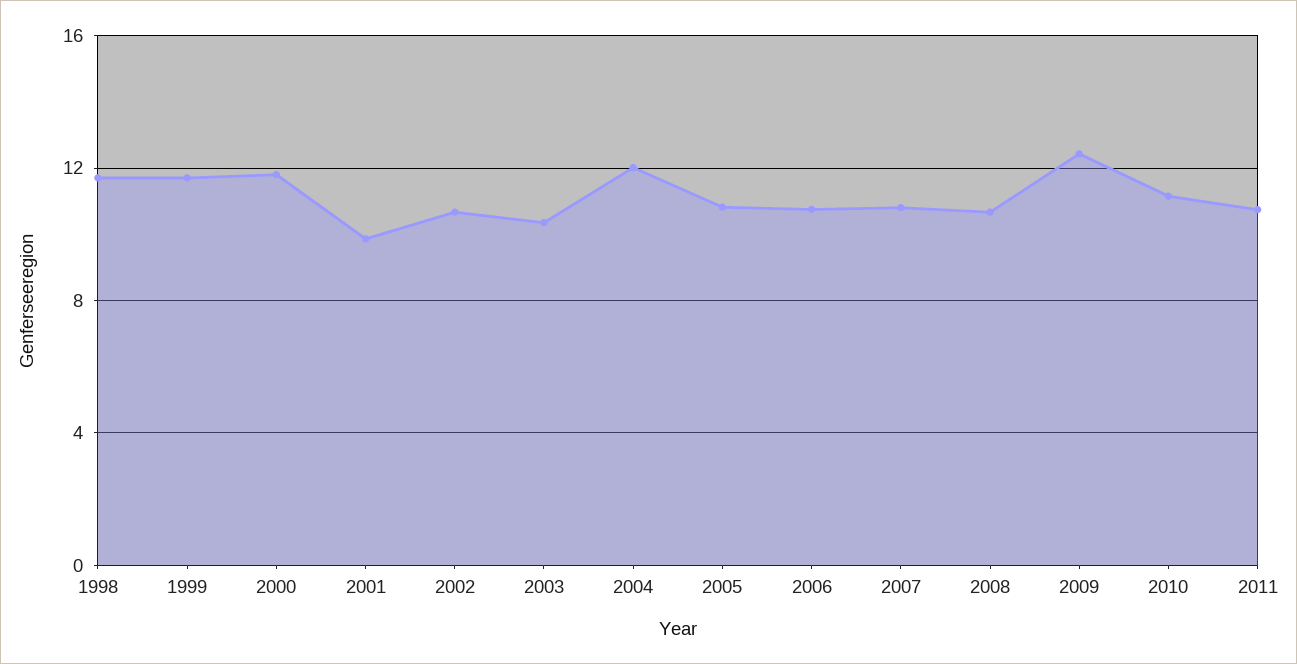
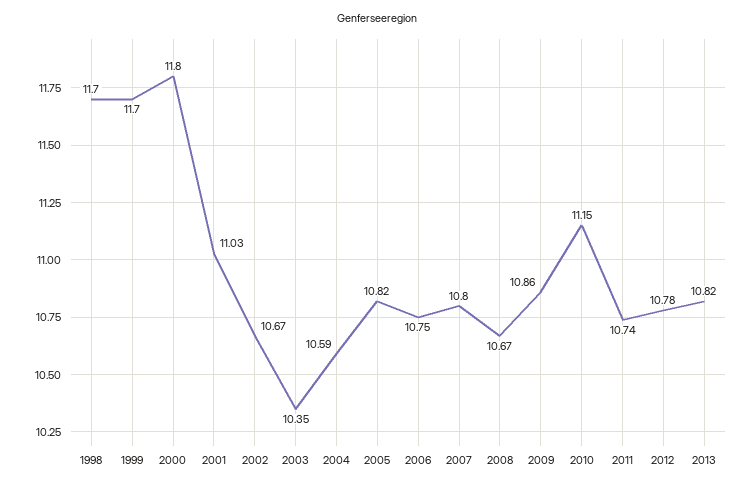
2001: 10 -> 11.03
2004: 12 -> 10.59
2009: 12.5 -> 10.86
2012: none -> 10.78
2013: none -> 10.82

